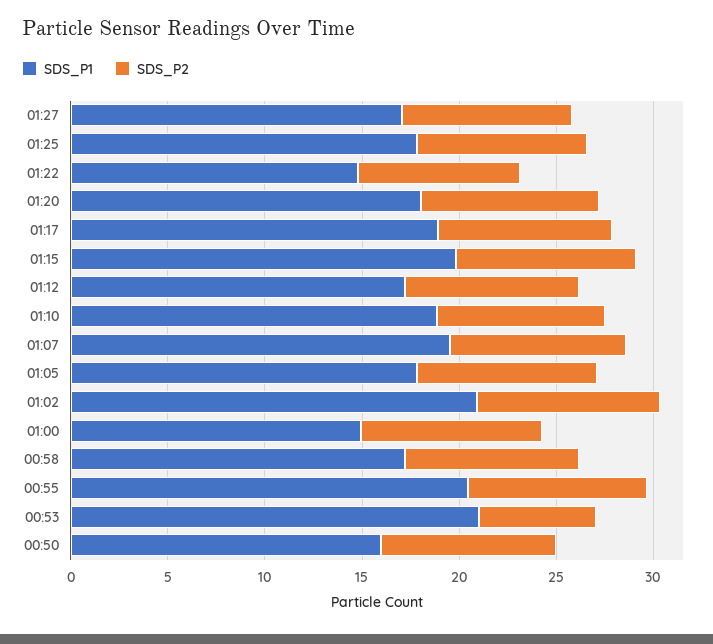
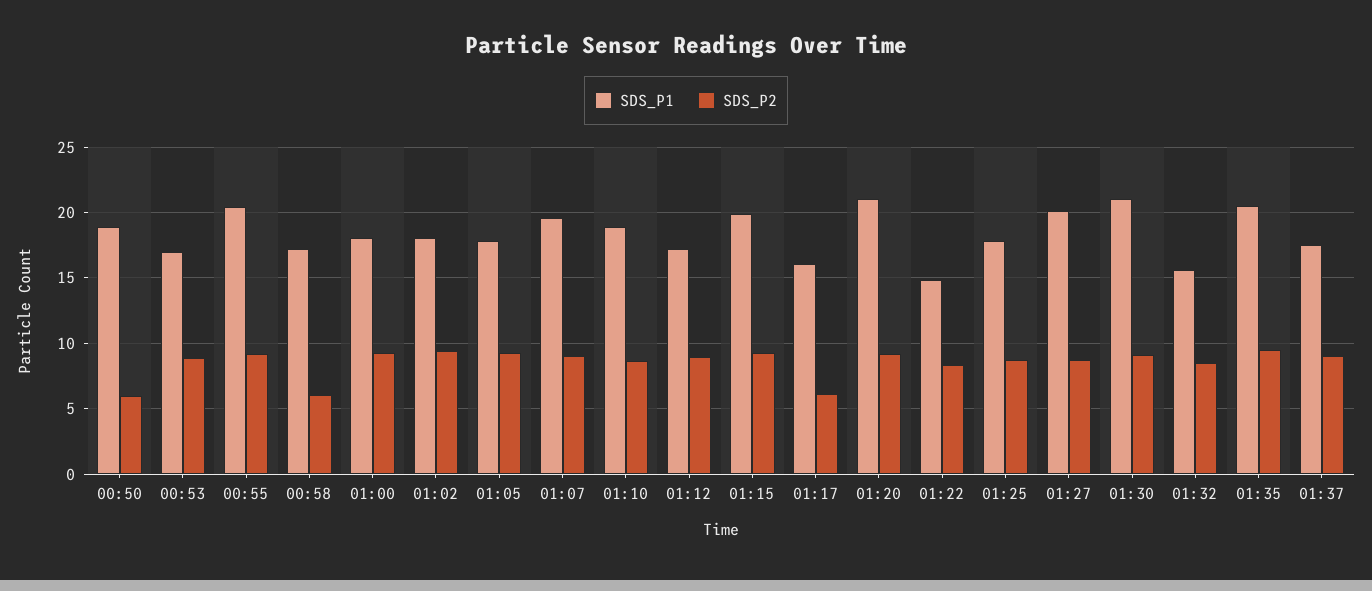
SDS_P1, 01:27: 17 -> 20
SDS_P1, 01:20: 18 -> 21
SDS_P1, 01:17: 19 -> 16
SDS_P2, 01:17: 9 -> 6
SDS_P1, 01:02: 21 -> 18
SDS_P1, 01:00: 15 -> 18
SDS_P2, 00:58: 9 -> 6
SDS_P1, 00:53: 21 -> 17
SDS_P2, 00:53: 6 -> 9
SDS_P1, 00:50: 16 -> 19
SDS_P2, 00:50: 9 -> 6
SDS_P1, 01:30: none -> 21
SDS_P2, 01:30: none -> 9
SDS_P1, 01:32: none -> 15.5
SDS_P2, 01:32: none -> 8.5
SDS_P1, 01:35: none -> 20.5
SDS_P2, 01:35: none -> 9.5
SDS_P1, 01:37: none -> 17.5
SDS_P2, 01:37: none -> 9

